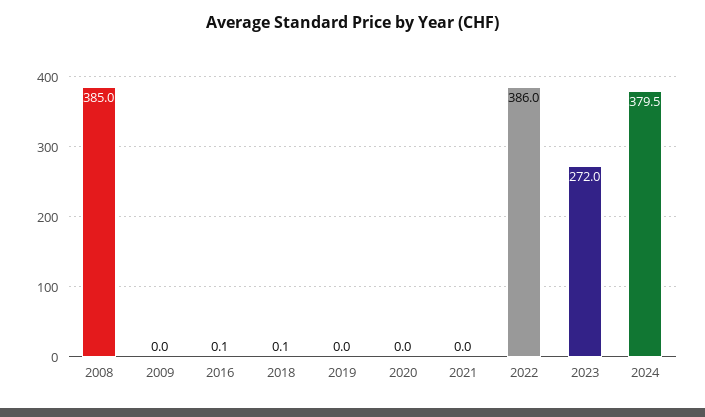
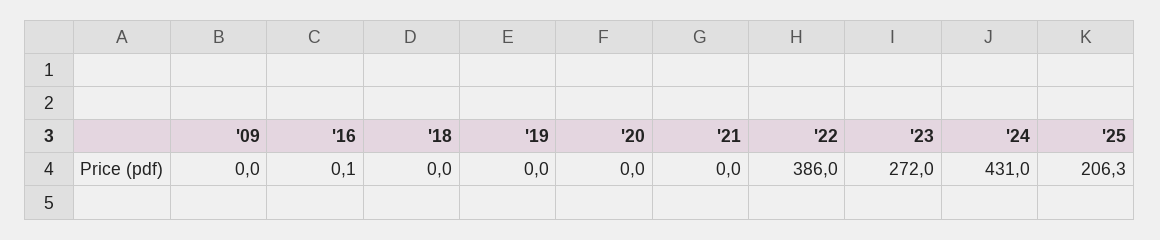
2008: 385 -> none
2018: 0.1 -> 0
2024: 379.5 -> 431
'25: none -> 206.3

